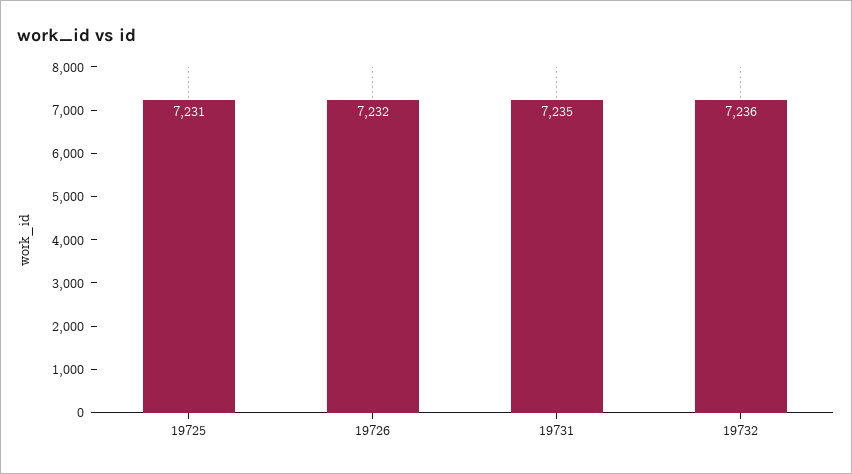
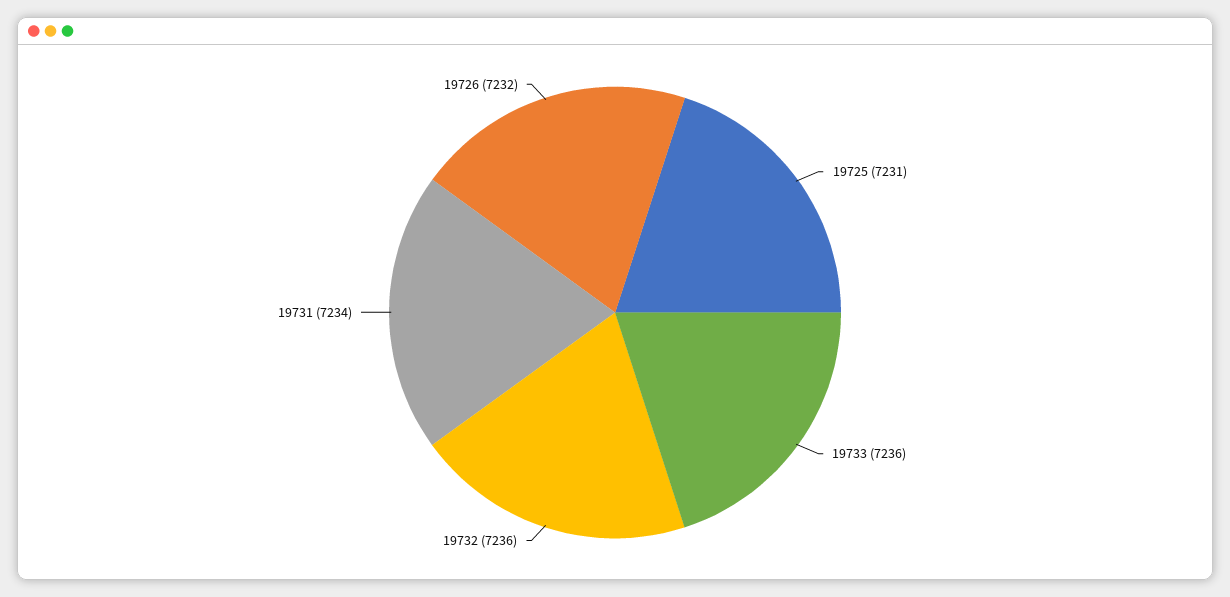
19731: 7235 -> 7234
19733: none -> 7236

